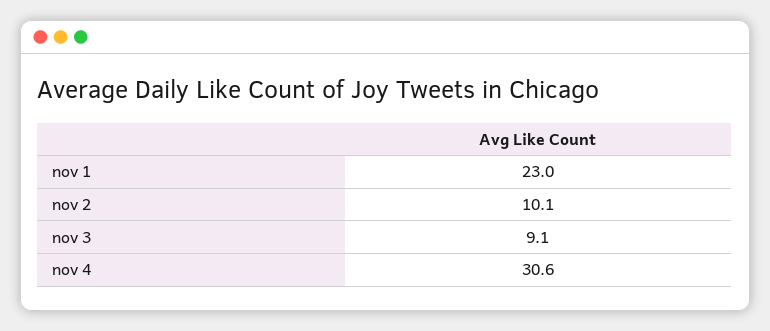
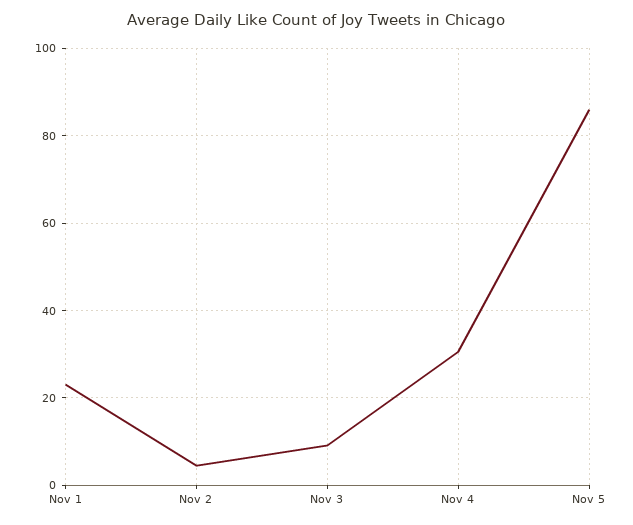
nov 2: 10.1 -> 4
Nov 5: none -> 86

